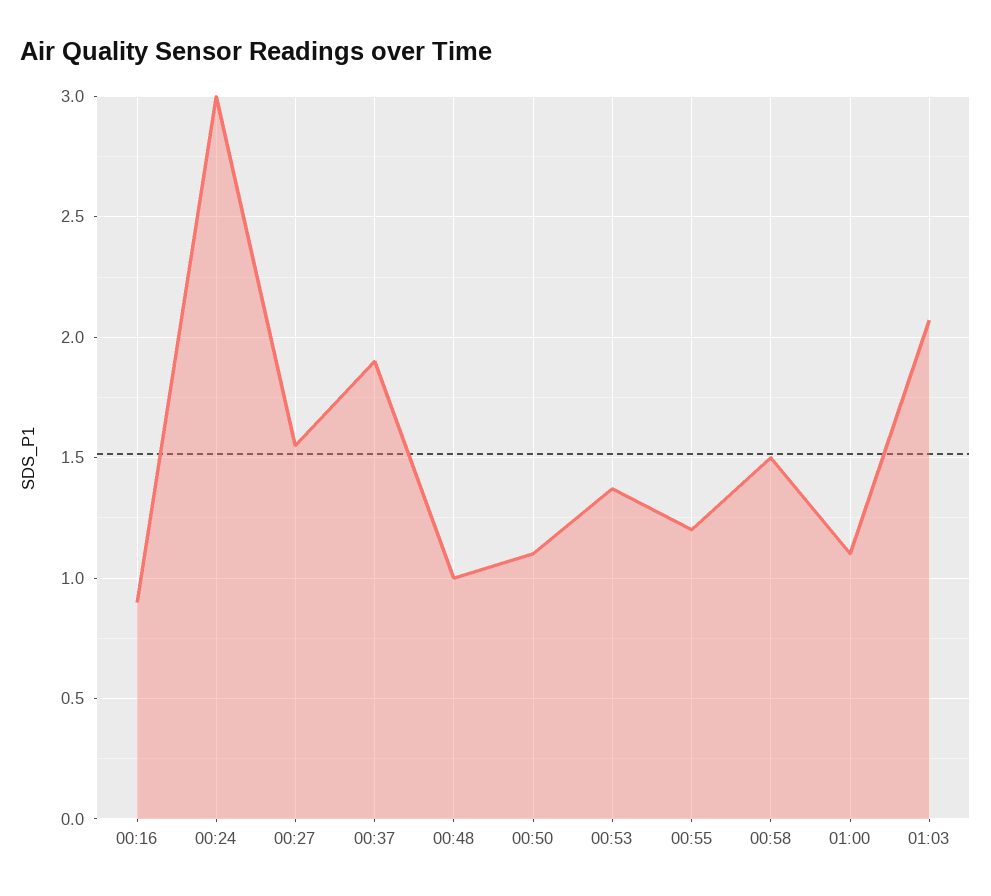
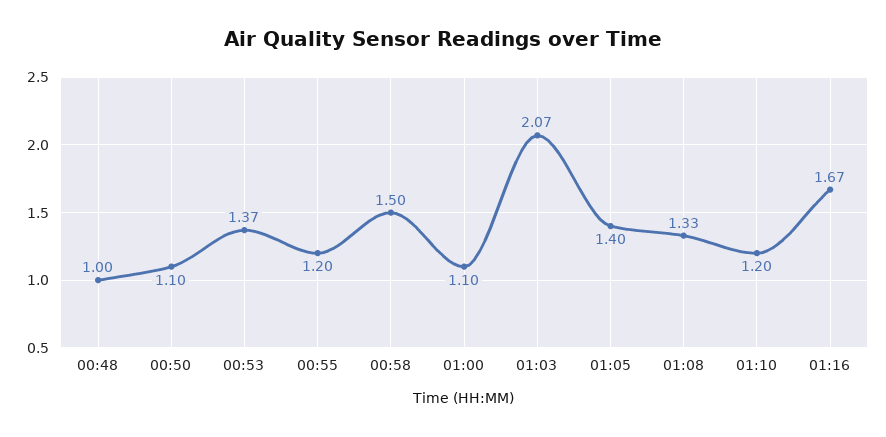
00:16: 0.9 -> none
00:24: 3 -> none
00:27: 1.55 -> none
00:37: 1.9 -> none
01:05: none -> 1.4
01:08: none -> 1.33
01:10: none -> 1.2
01:16: none -> 1.67

